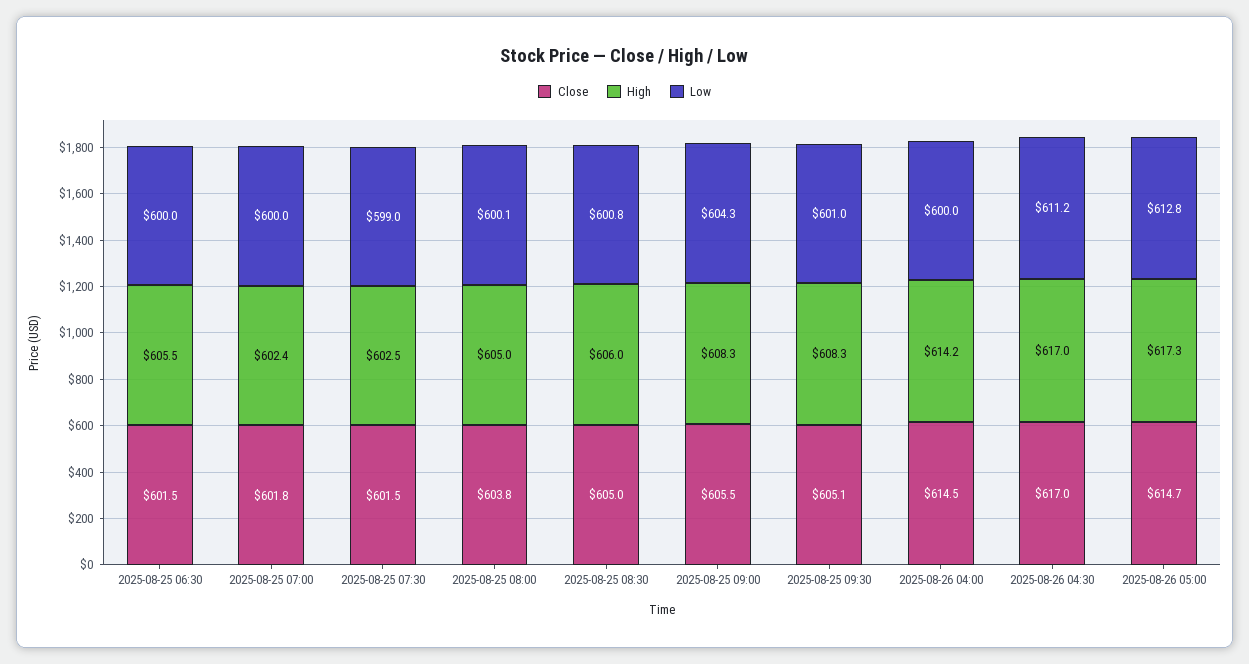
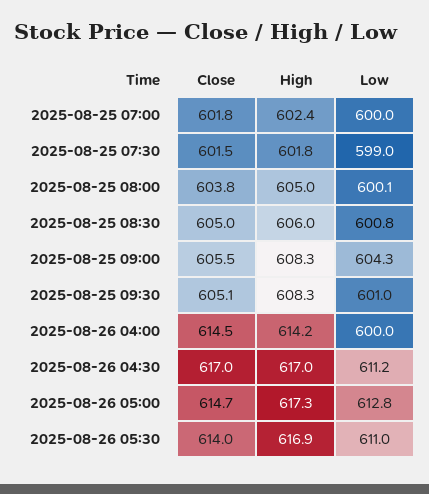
Close, 2025-08-25 06:30: 601.5 -> none
High, 2025-08-25 06:30: 605.5 -> none
Low, 2025-08-25 06:30: 600 -> none
High, 2025-08-25 07:30: 602.5 -> 601.8
Close, 2025-08-26 05:30: none -> 614
High, 2025-08-26 05:30: none -> 616.9
Low, 2025-08-26 05:30: none -> 611

